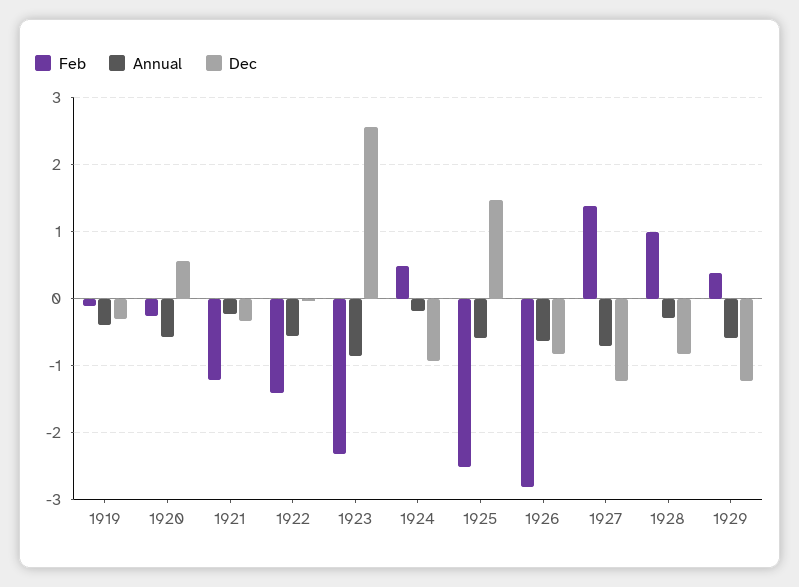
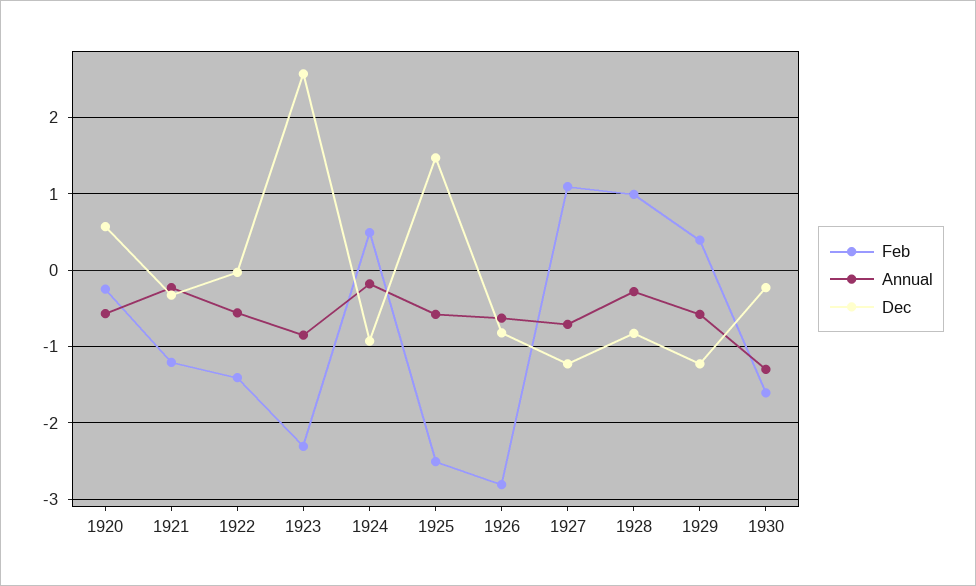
Feb, 1919: -0.1 -> none
Annual, 1919: -0.4 -> none
Dec, 1919: -0.3 -> none
Feb, 1927: 1.4 -> 1.1
Feb, 1930: none -> -1.6
Annual, 1930: none -> -1.3
Dec, 1930: none -> -0.2

